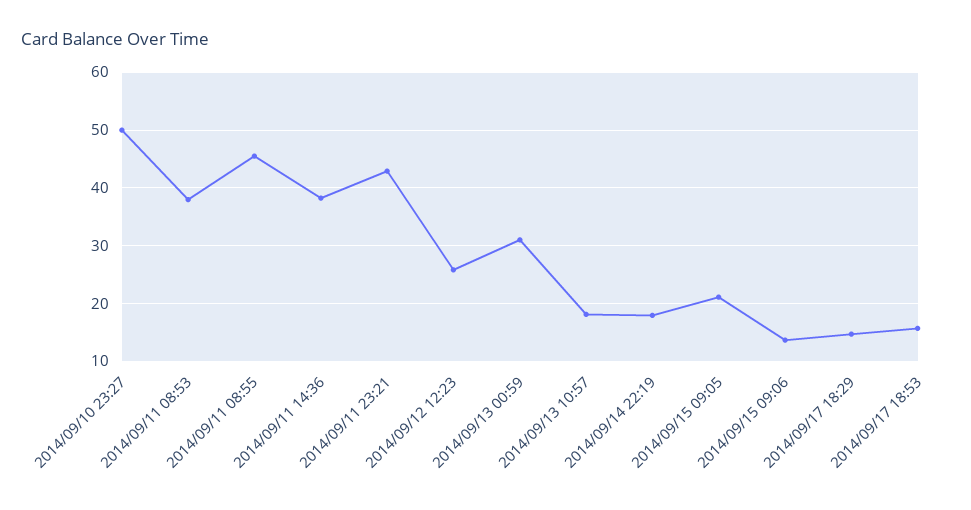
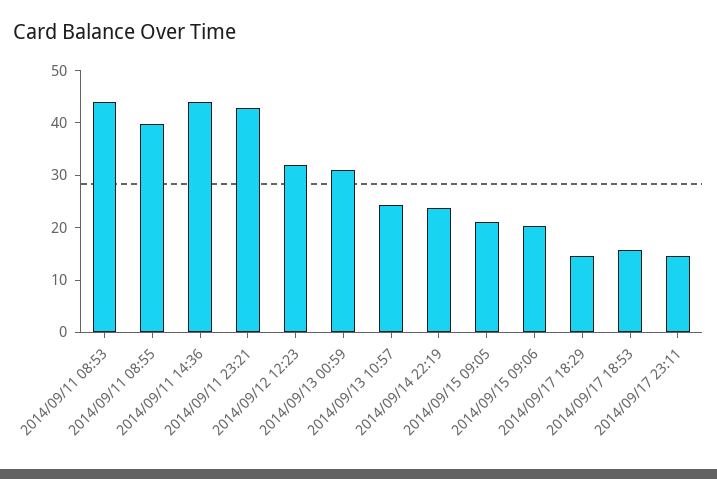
2014/09/10 23:27: 50 -> none
2014/09/11 08:53: 38 -> 44
2014/09/11 08:55: 46 -> 40
2014/09/11 14:36: 38 -> 44
2014/09/12 12:23: 26 -> 32
2014/09/13 10:57: 18 -> 24
2014/09/14 22:19: 18 -> 24
2014/09/15 09:06: 14 -> 20
2014/09/17 23:11: none -> 14

